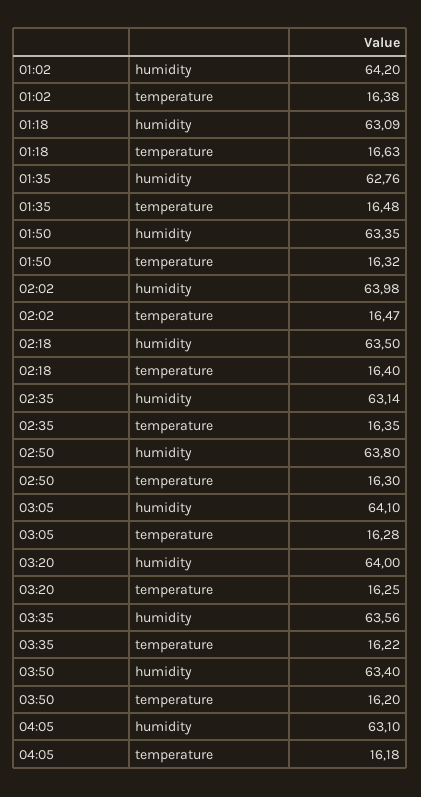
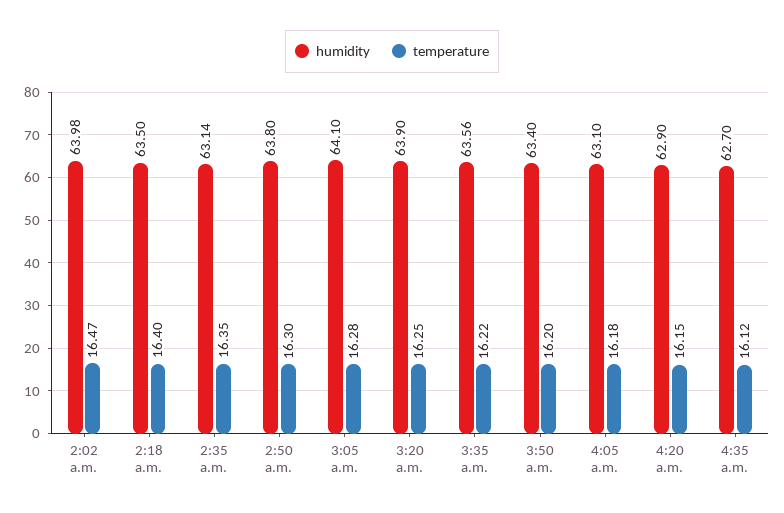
humidity, 01:02: 64.2 -> none
temperature, 01:02: 16.38 -> none
humidity, 01:18: 63.09 -> none
temperature, 01:18: 16.63 -> none
humidity, 01:35: 62.76 -> none
temperature, 01:35: 16.48 -> none
humidity, 01:50: 63.35 -> none
temperature, 01:50: 16.32 -> none
humidity, 03:20: 64 -> 63.9
humidity, 4:20 a.m.: none -> 62.9
temperature, 4:20 a.m.: none -> 16.15
humidity, 4:35 a.m.: none -> 62.7
temperature, 4:35 a.m.: none -> 16.12

